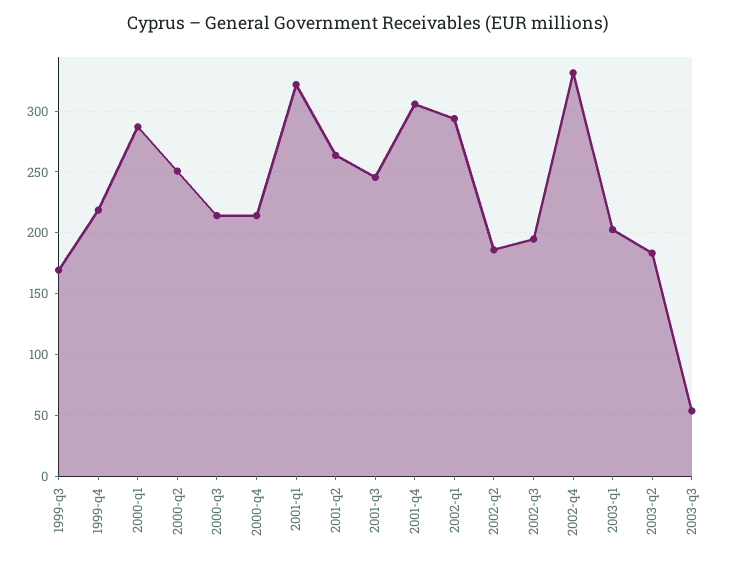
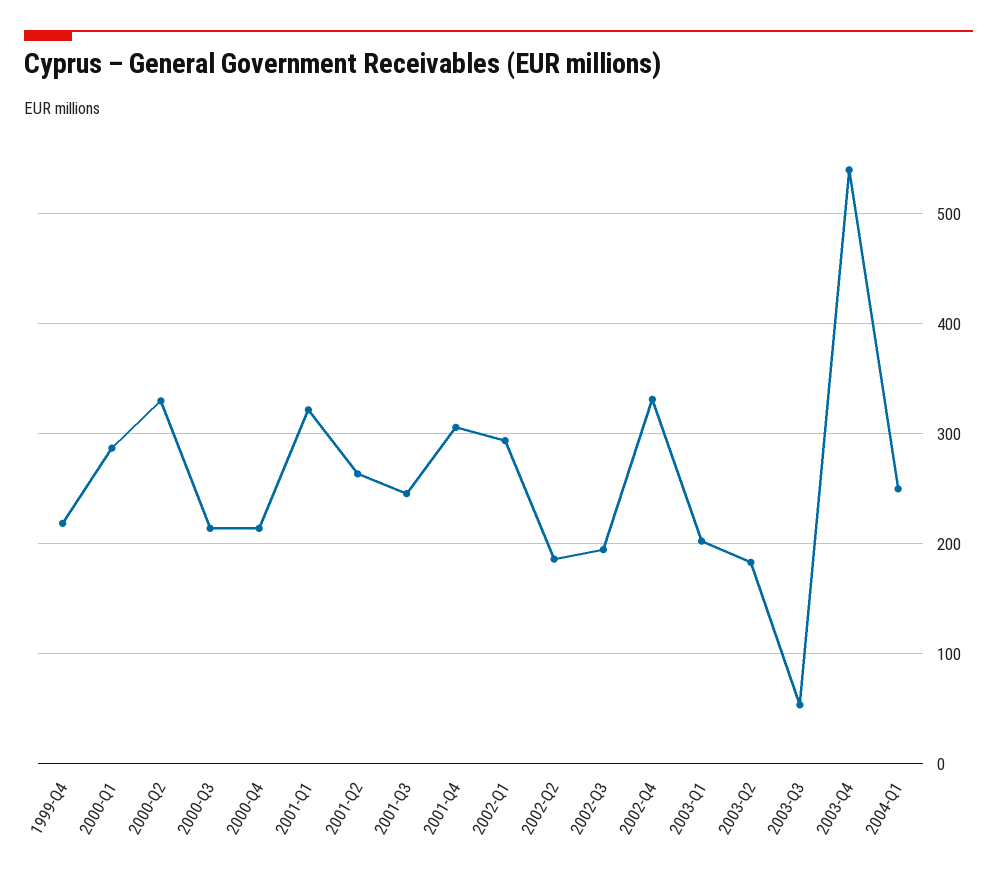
1999-q3: 170 -> none
2000-q2: 250 -> 330
2003-Q4: none -> 540
2004-Q1: none -> 250

